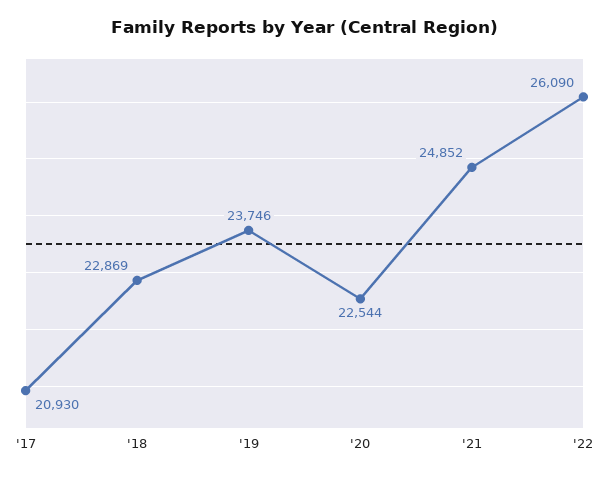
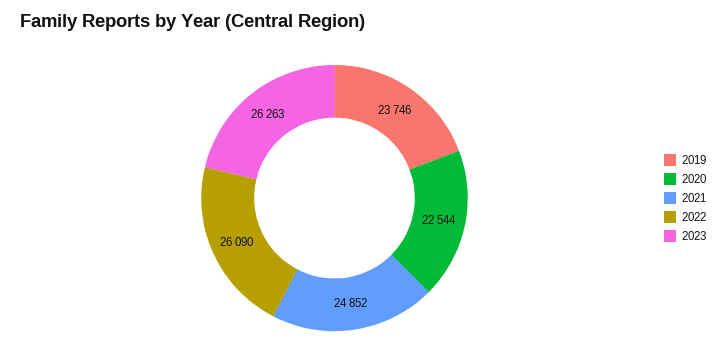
'17: 20930 -> none
'18: 22869 -> none
2023: none -> 26263

